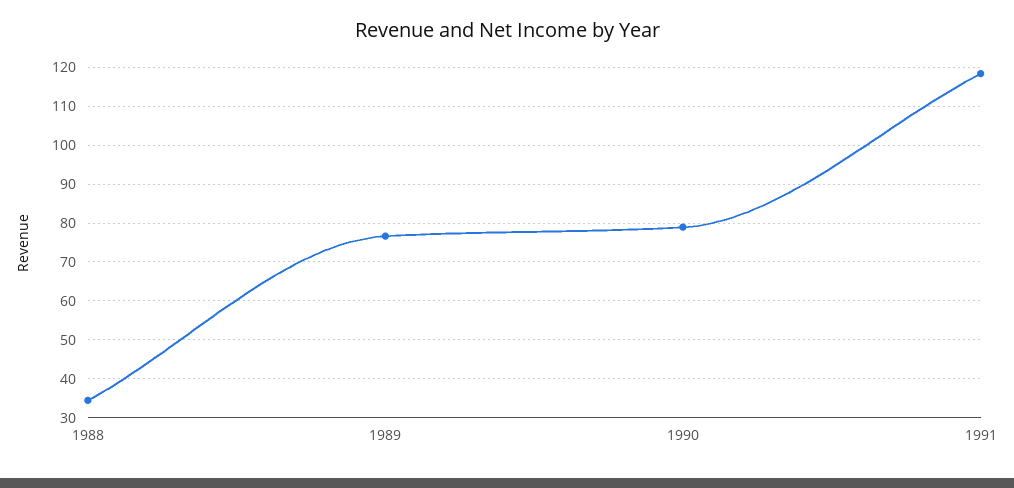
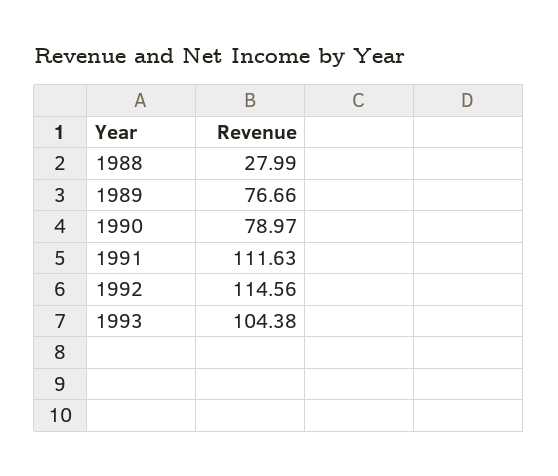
1988: 34 -> 27.99
1991: 118 -> 111.63
1992: none -> 114.56
1993: none -> 104.38

